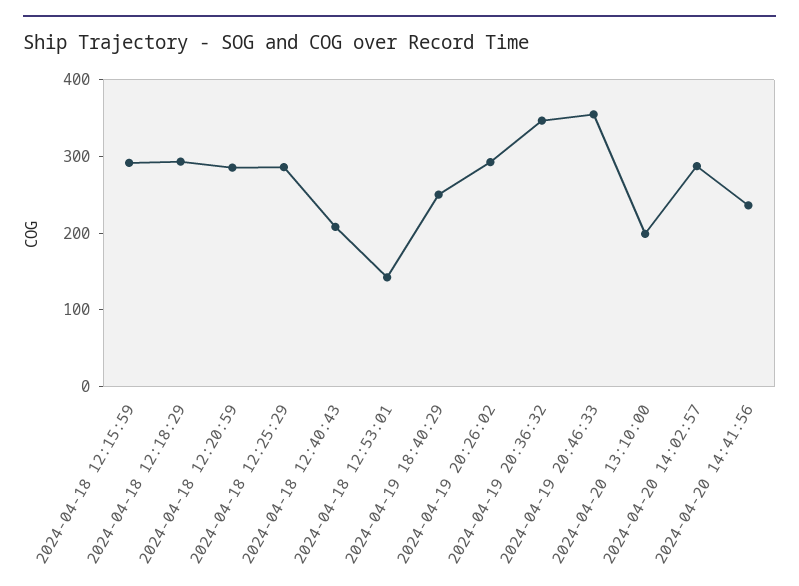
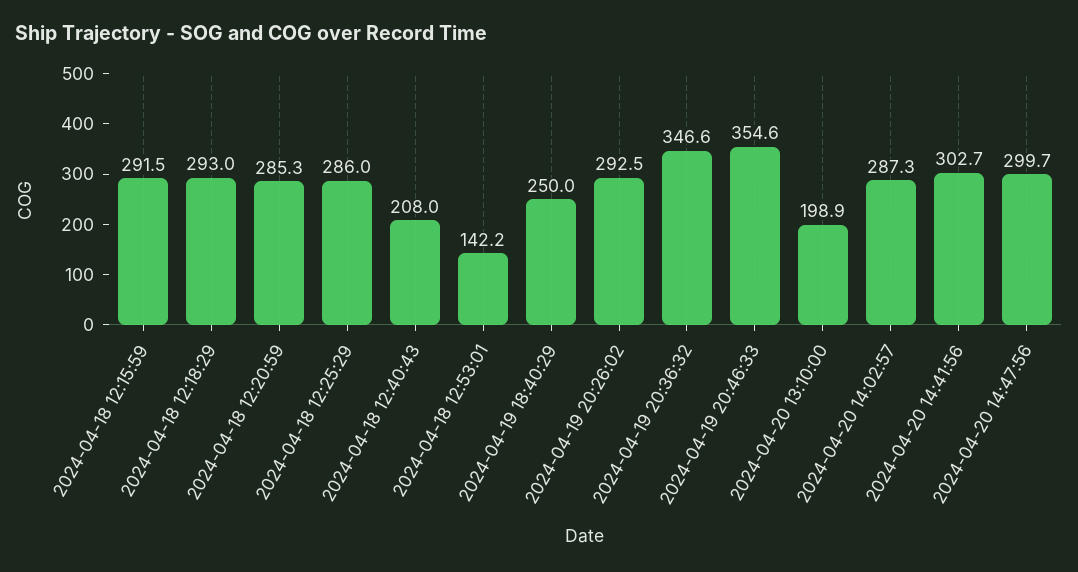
2024-04-20 14:41:56: 240 -> 302.7
2024-04-20 14:47:56: none -> 299.7

